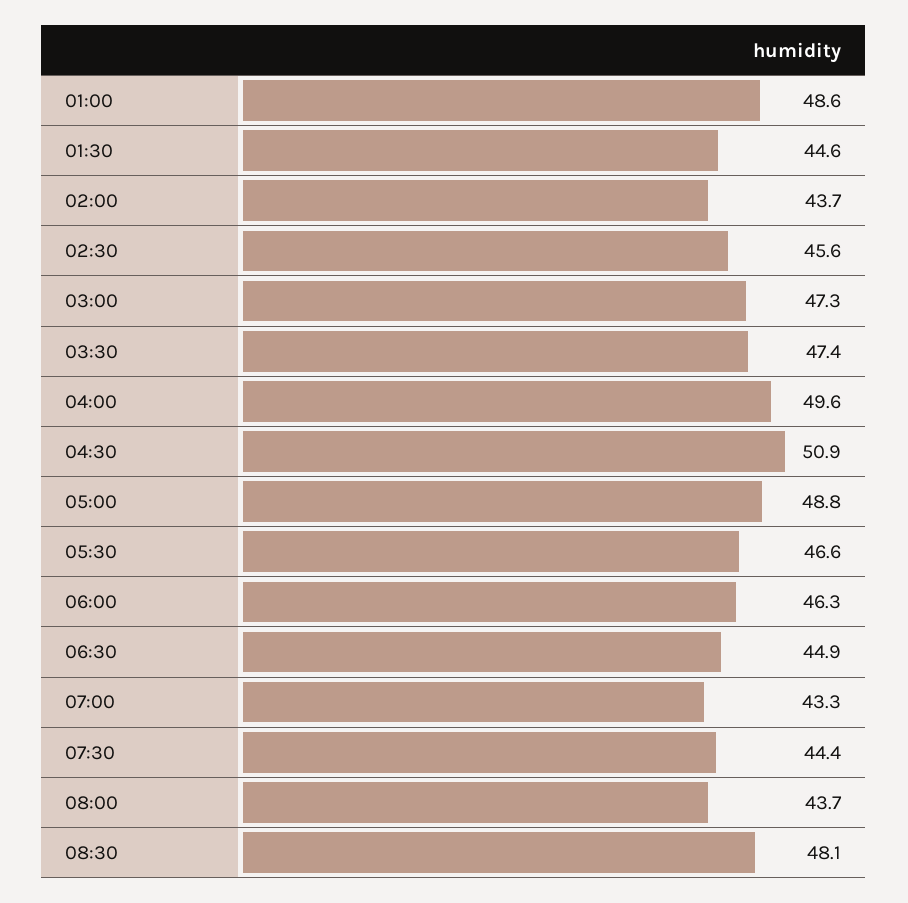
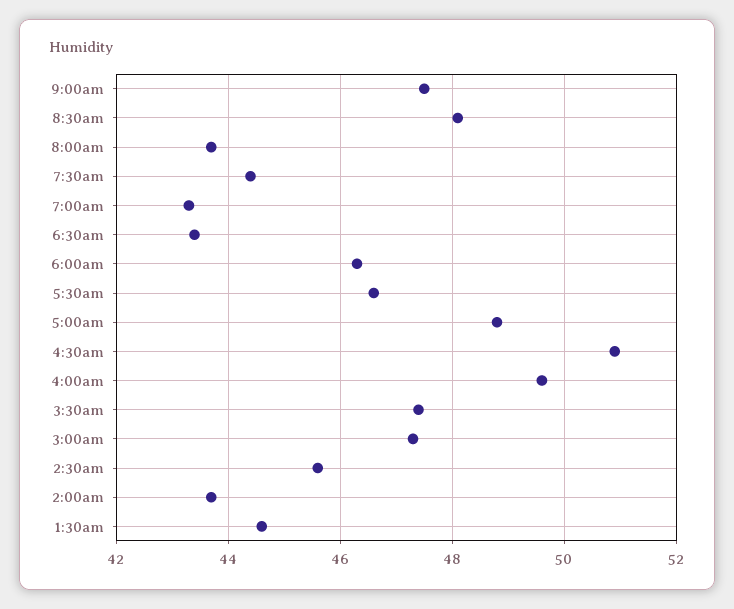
01:00: 48.6 -> none
06:30: 44.9 -> 43.5
9:00am: none -> 47.5

